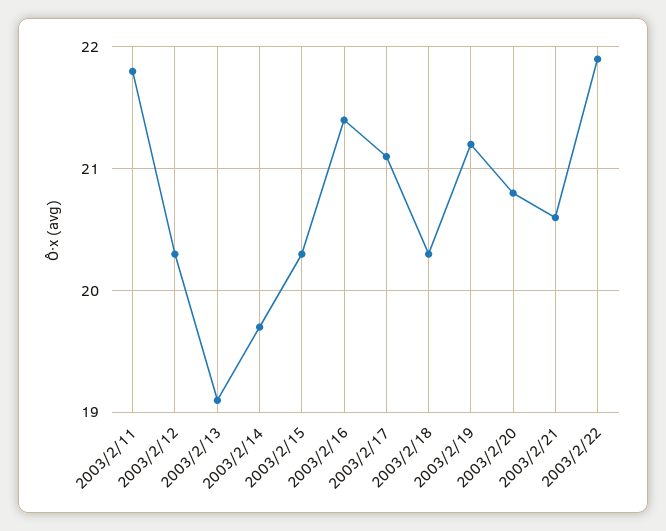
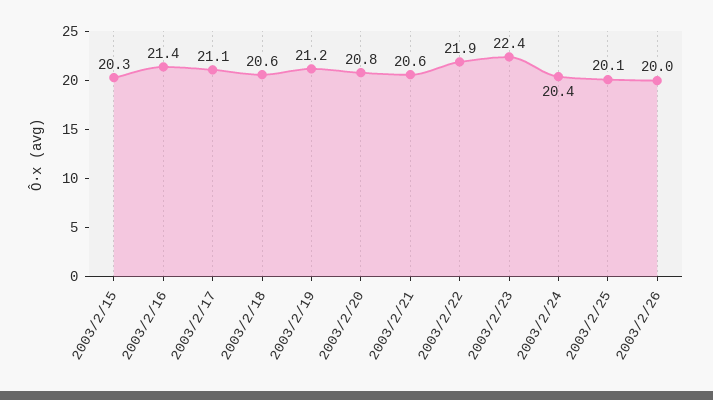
2003/2/11: 21.8 -> none
2003/2/12: 20.3 -> none
2003/2/13: 19.1 -> none
2003/2/14: 19.7 -> none
2003/2/18: 20.3 -> 20.6
2003/2/23: none -> 22.4
2003/2/24: none -> 20.4
2003/2/25: none -> 20.1
2003/2/26: none -> 20

